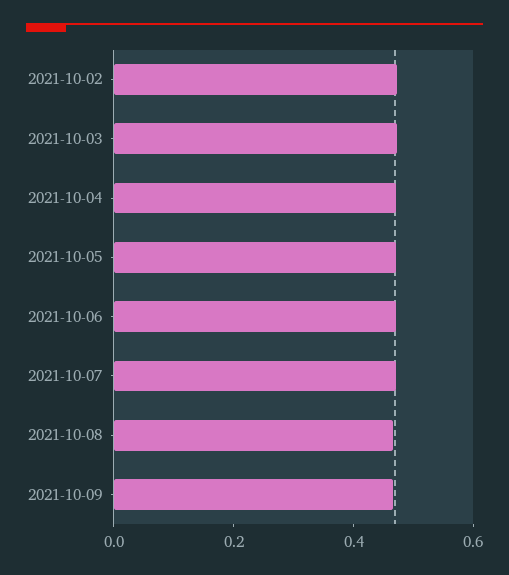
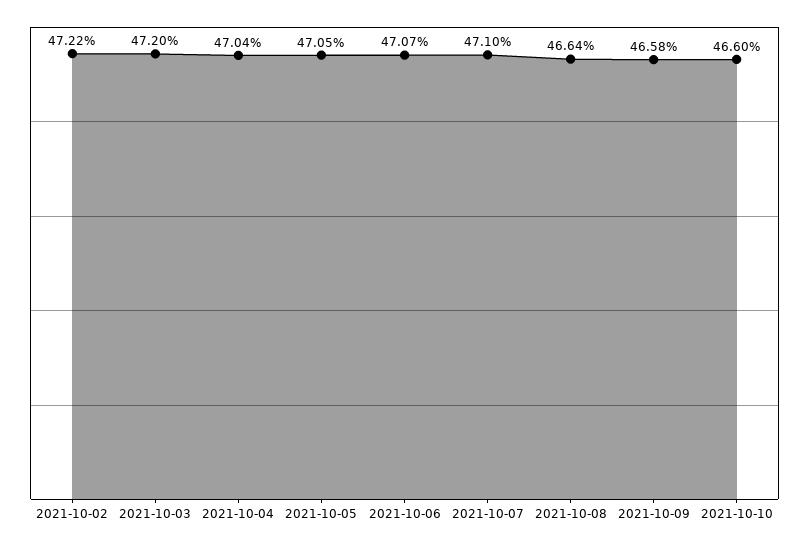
2021-10-10: none -> 0.466

